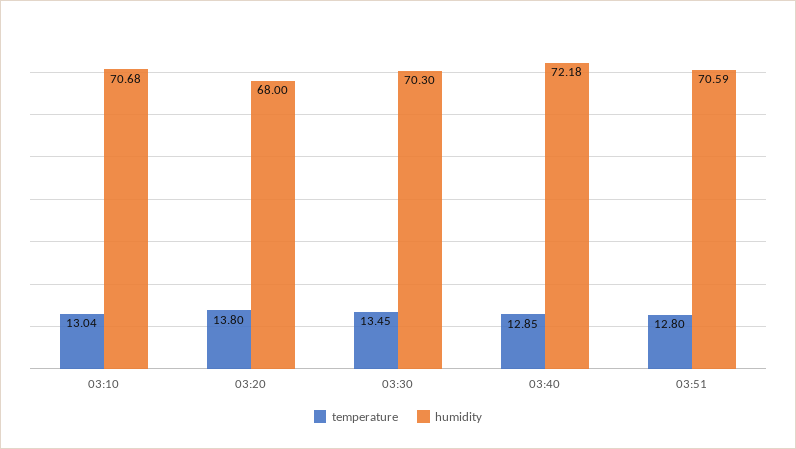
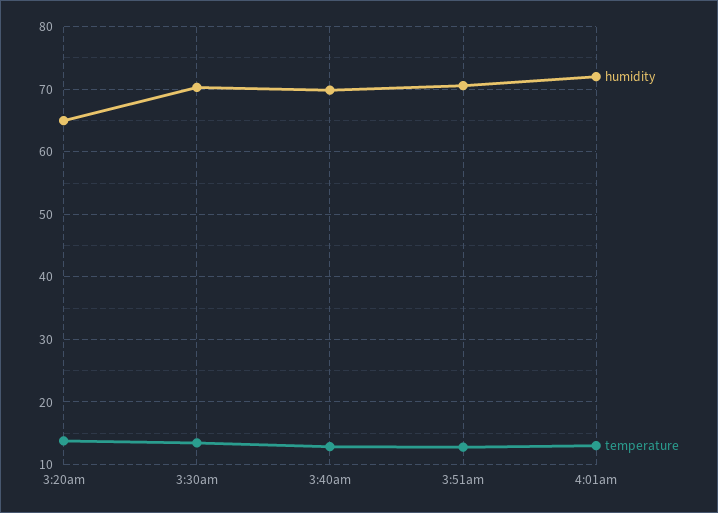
temperature, 03:10: 13.04 -> none
humidity, 03:10: 70.68 -> none
humidity, 03:20: 68 -> 65
humidity, 03:40: 72.18 -> 70
humidity, 4:01am: none -> 72
temperature, 4:01am: none -> 13

